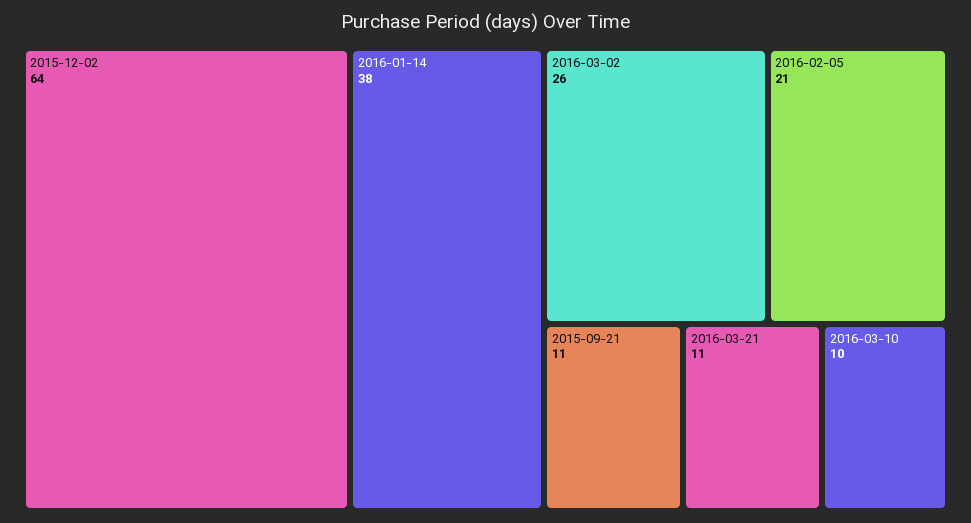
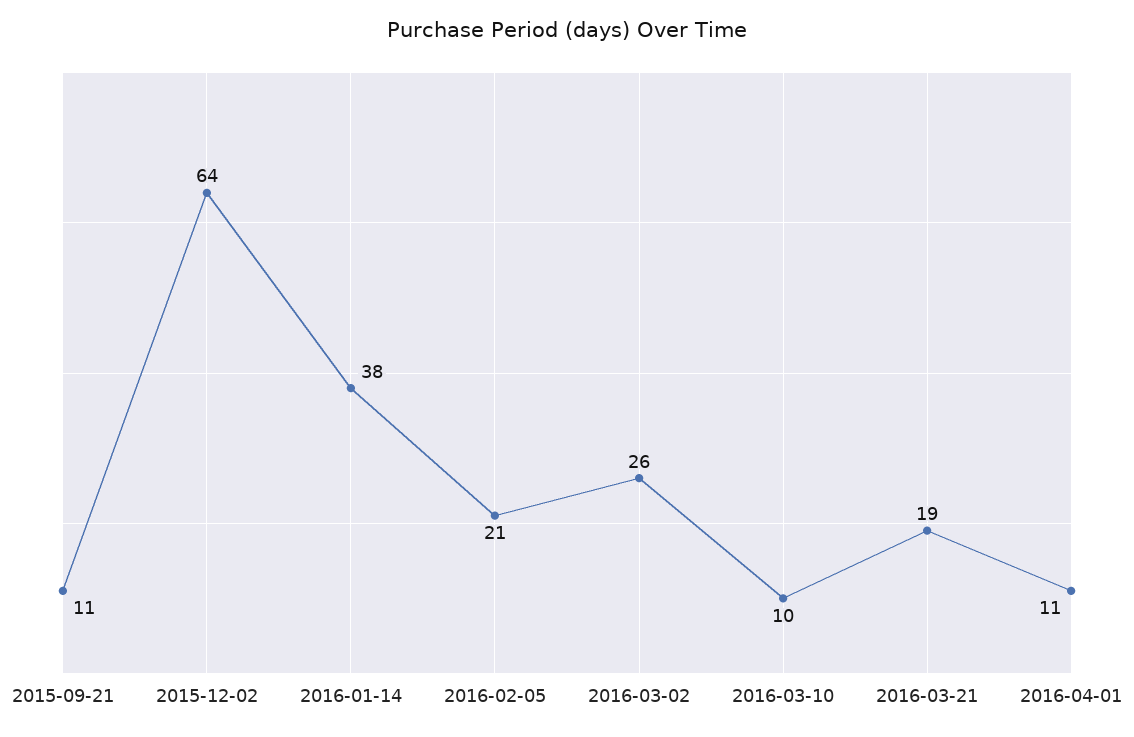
2016-03-21: 11 -> 19
2016-04-01: none -> 11

